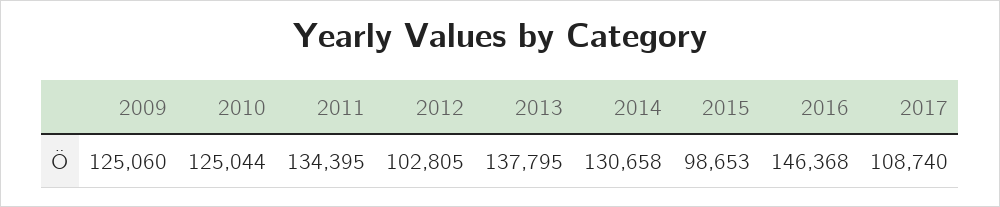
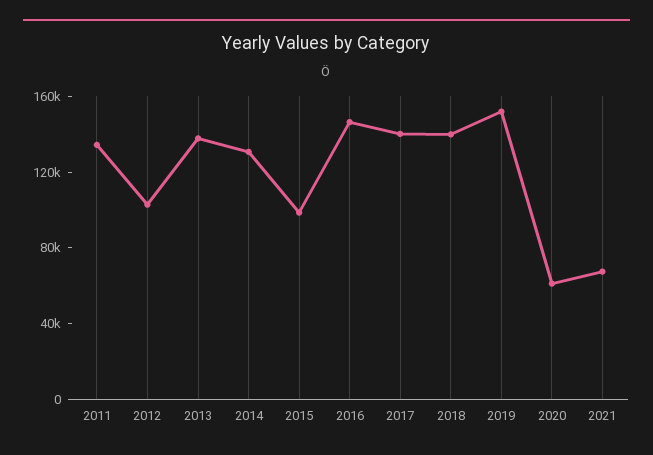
2009: 125060 -> none
2010: 125044 -> none
2017: 108740 -> 140000
2018: none -> 140000
2019: none -> 150000
2020: none -> 60000
2021: none -> 70000

